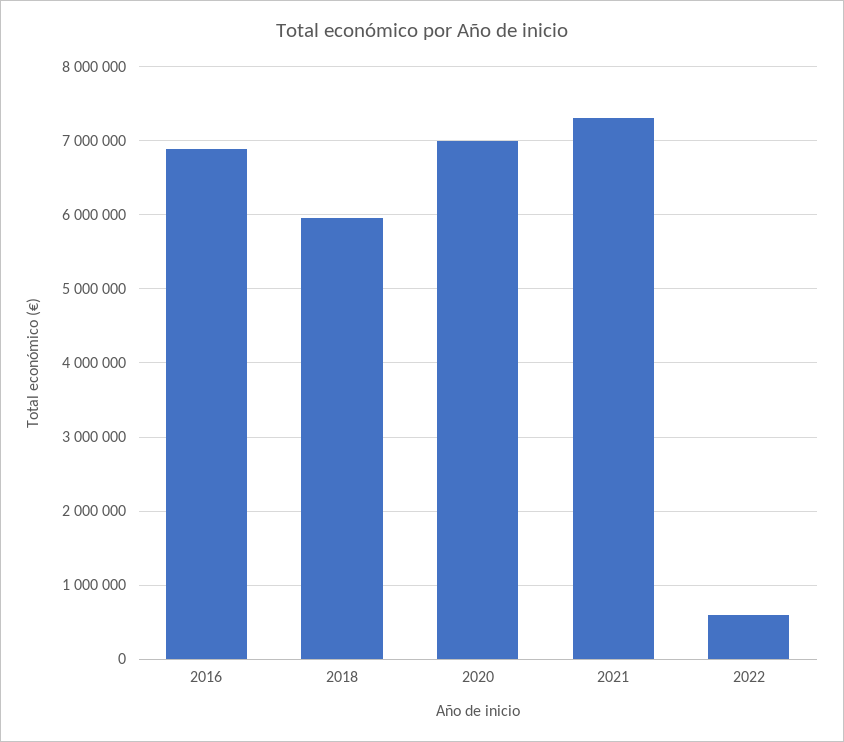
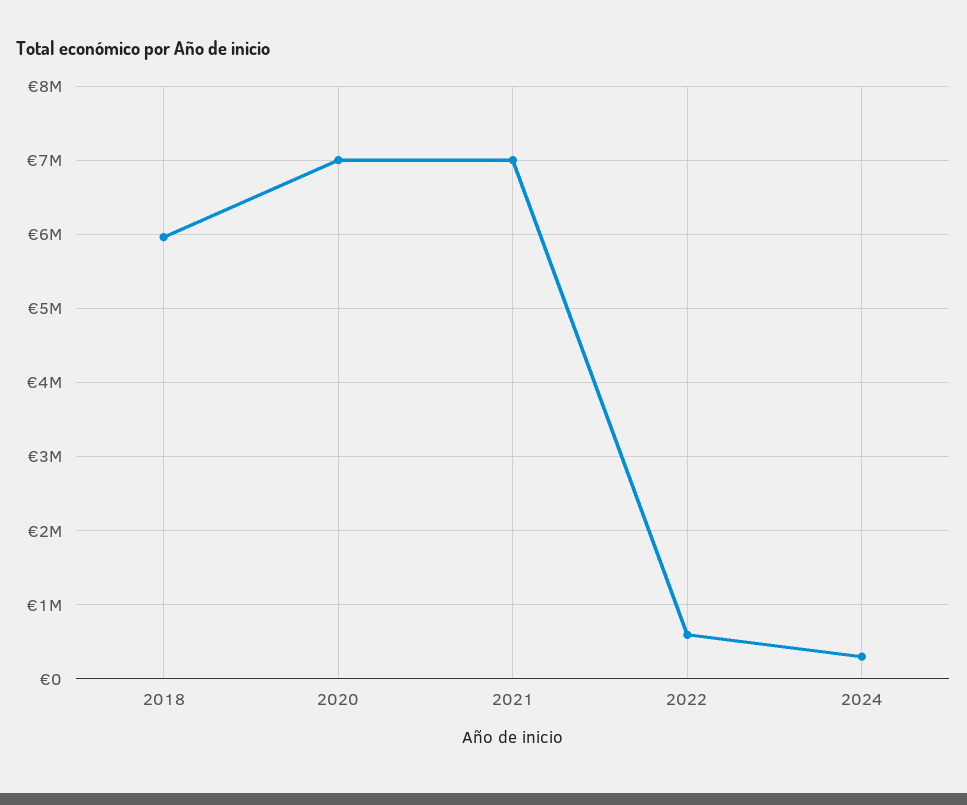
2016: 6900000 -> none
2021: 7300000 -> 7000000
2024: none -> 300000

